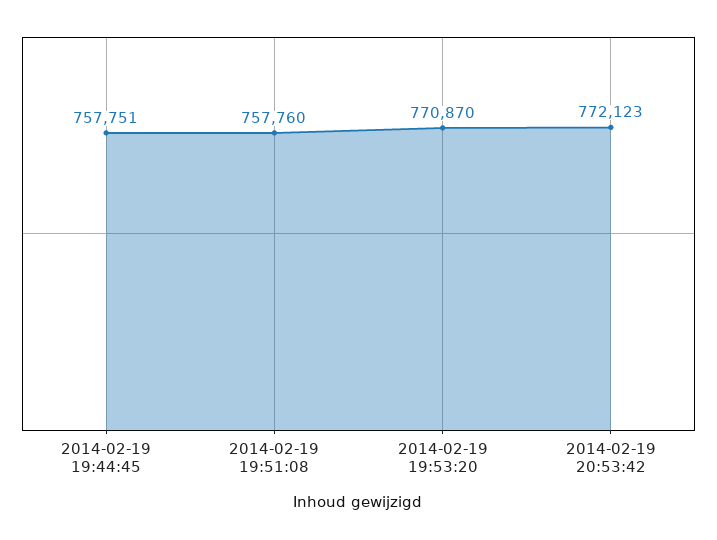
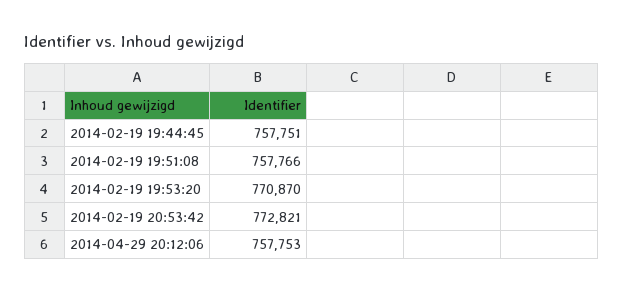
2014-02-19 19:51:08: 757760 -> 757766
2014-02-19 20:53:42: 772123 -> 772821
2014-04-29 20:12:06: none -> 757753

